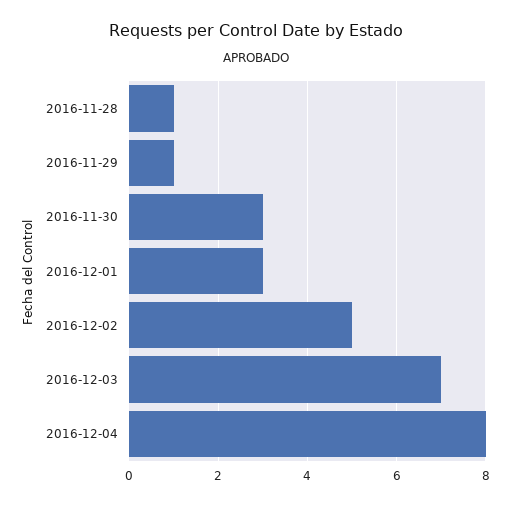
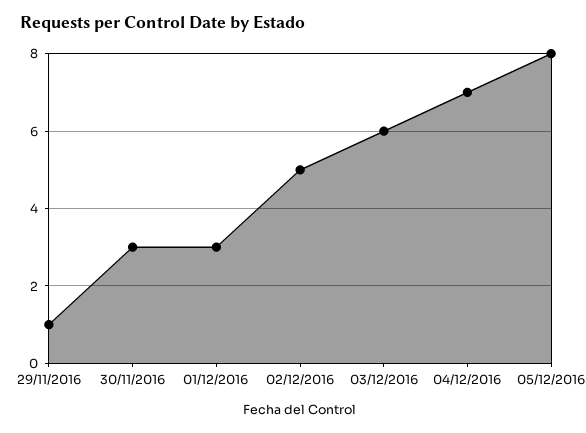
2016-11-28: 1 -> none
2016-12-03: 7 -> 6
2016-12-04: 8 -> 7
05/12/2016: none -> 8

